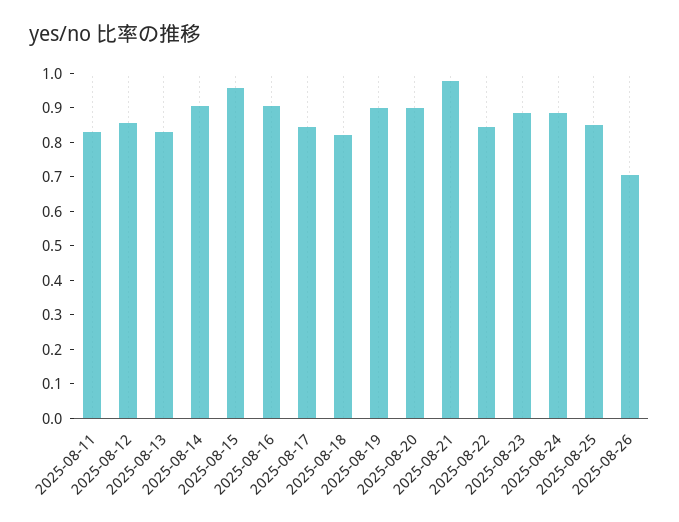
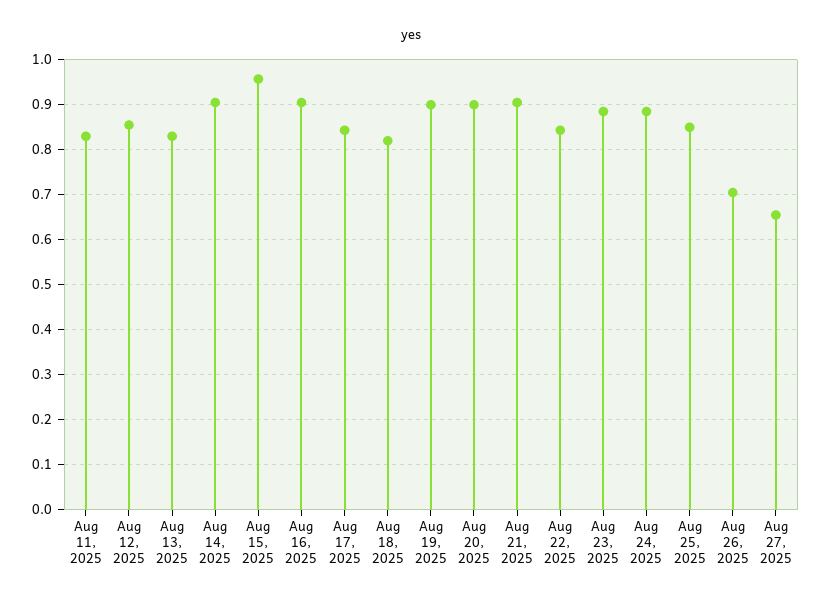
2025-08-21: 0.975 -> 0.9
Aug 27, 2025: none -> 0.66

